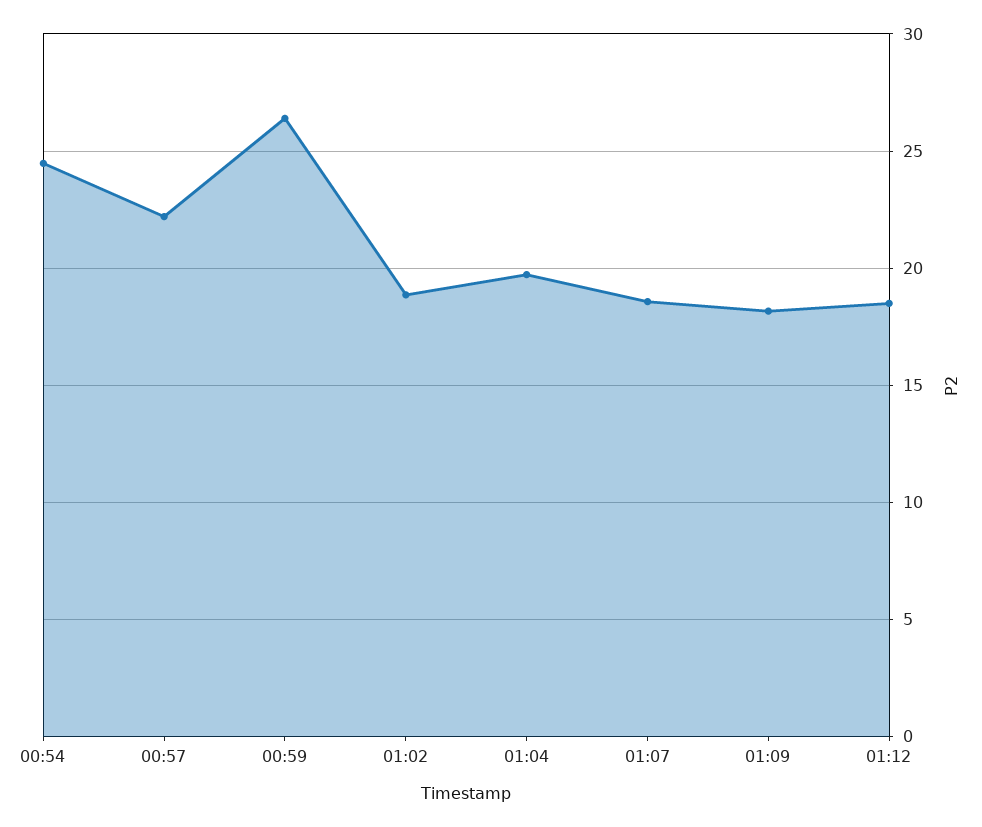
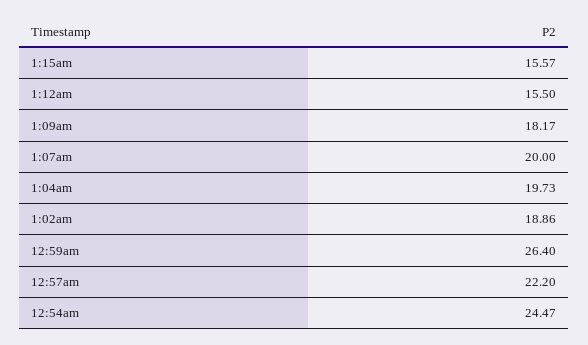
01:07: 18.5 -> 20
01:12: 18.5 -> 15.5
1:15am: none -> 15.57

